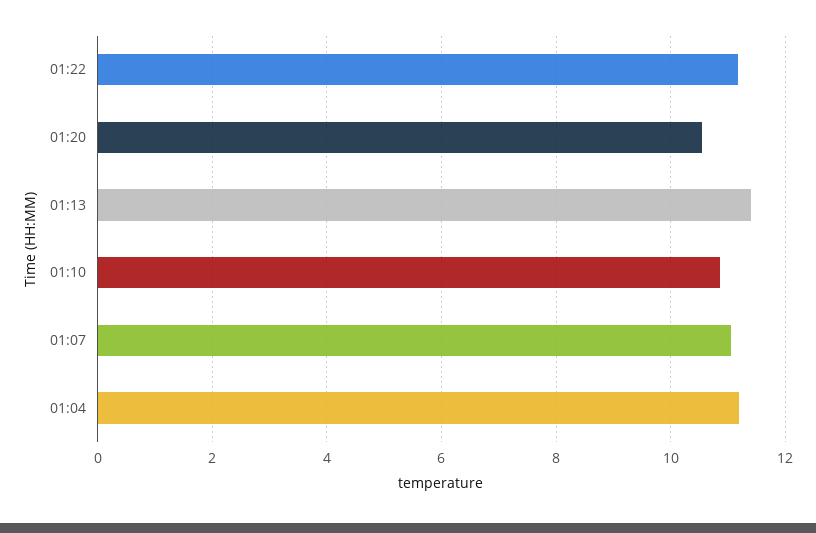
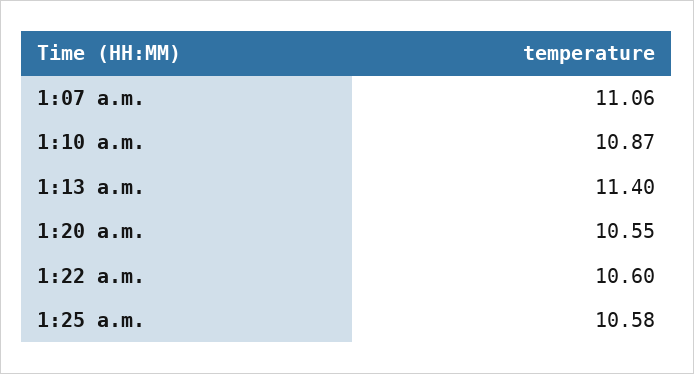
01:22: 11.2 -> 10.6
01:04: 11.2 -> none
1:25 a.m.: none -> 10.58

